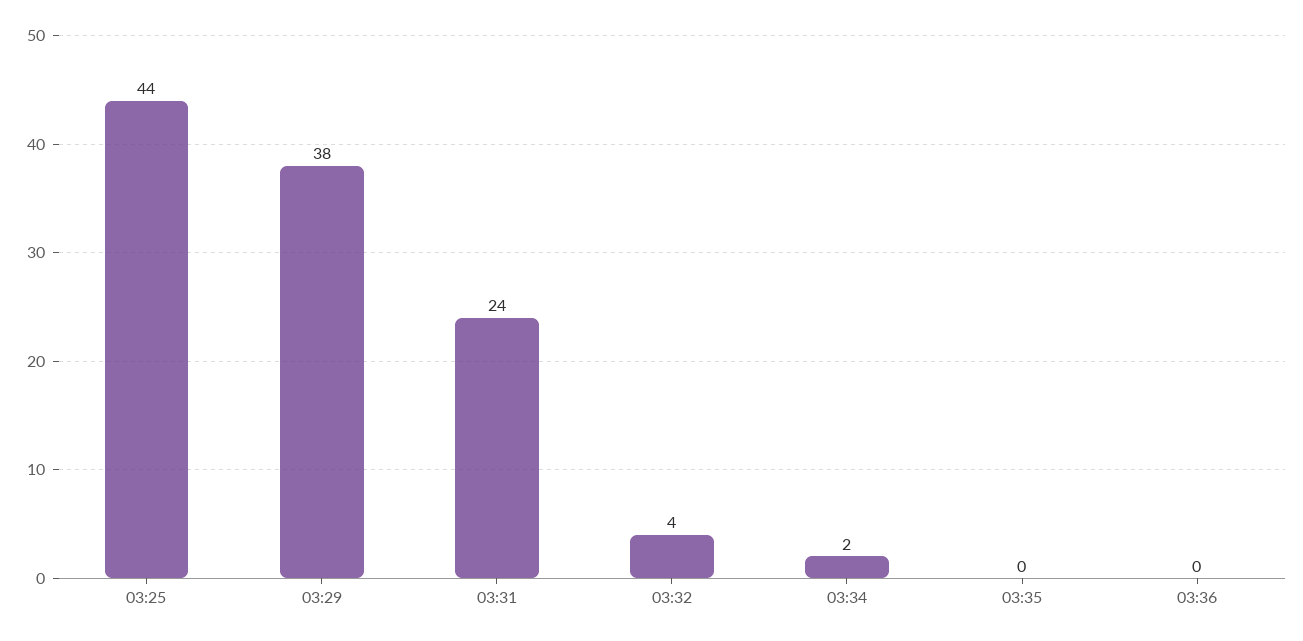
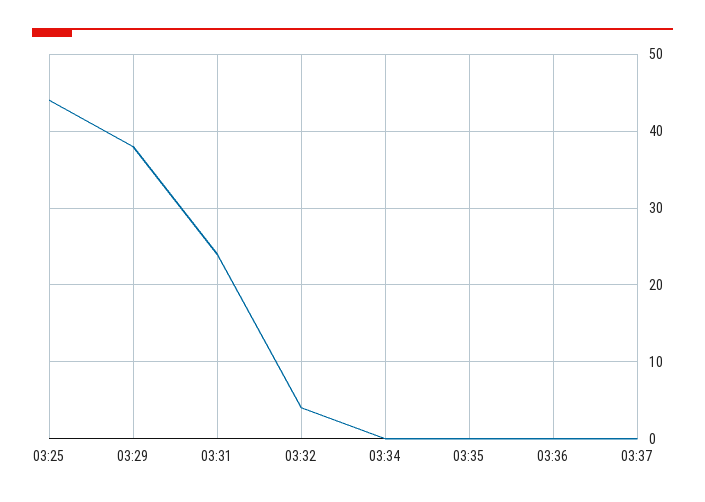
03:34: 2 -> 0
03:37: none -> 0

